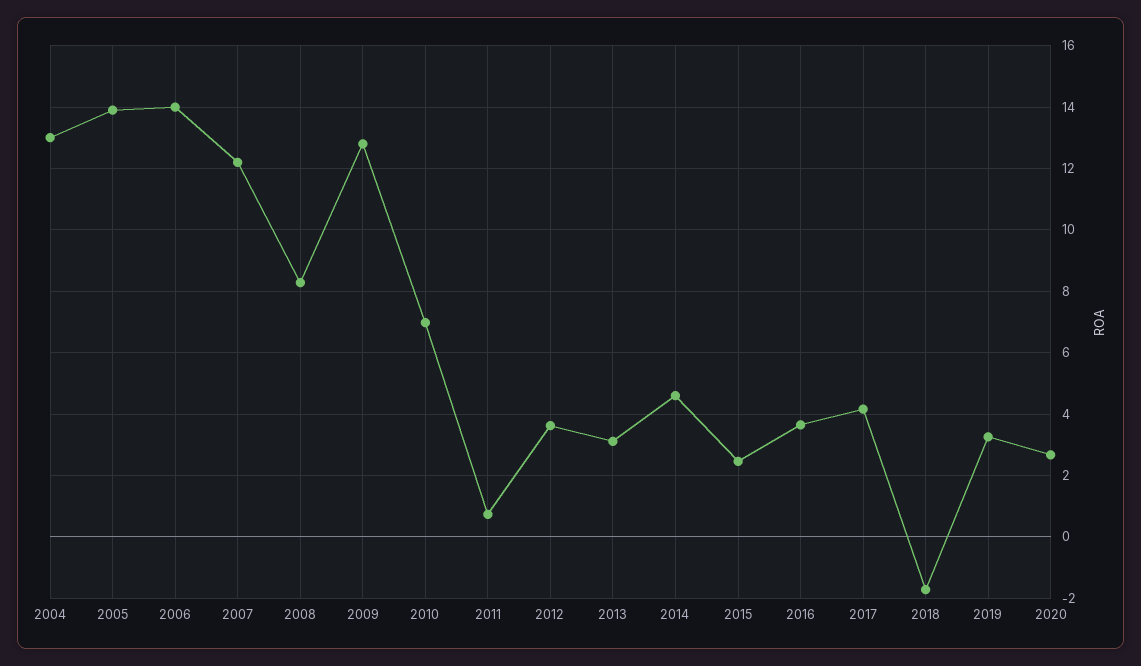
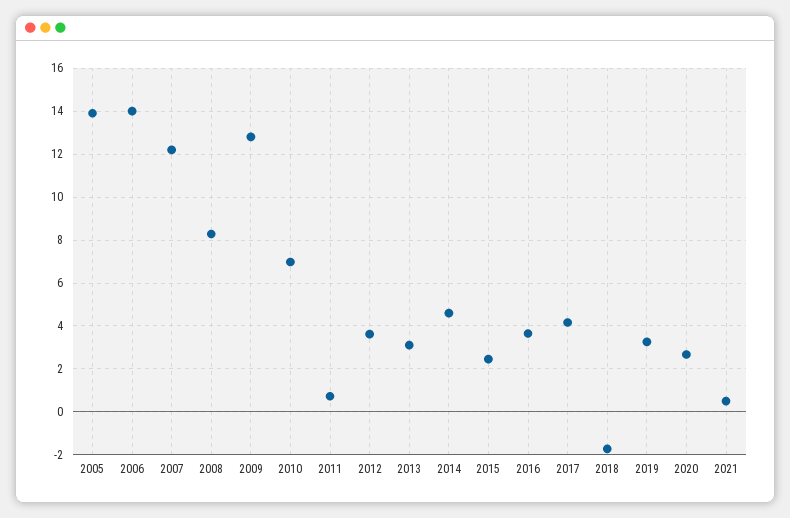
2004: 13 -> none
2021: none -> 0.5

